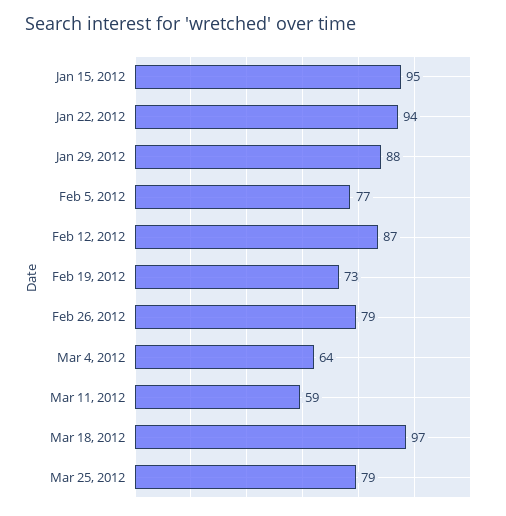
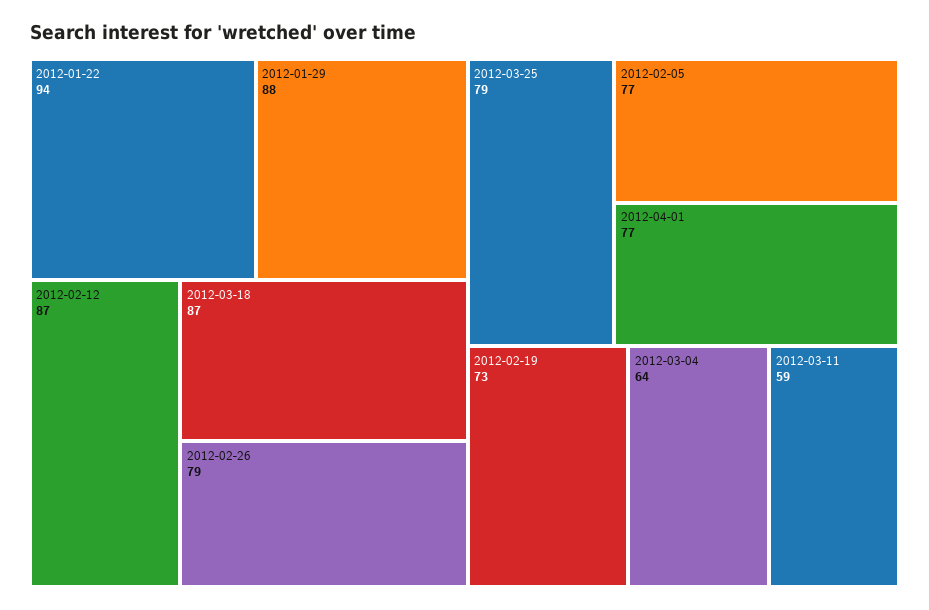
Jan 15, 2012: 95 -> none
Mar 18, 2012: 97 -> 87
2012-04-01: none -> 77

